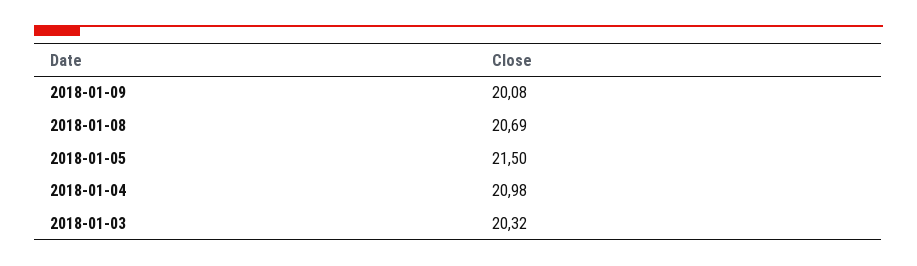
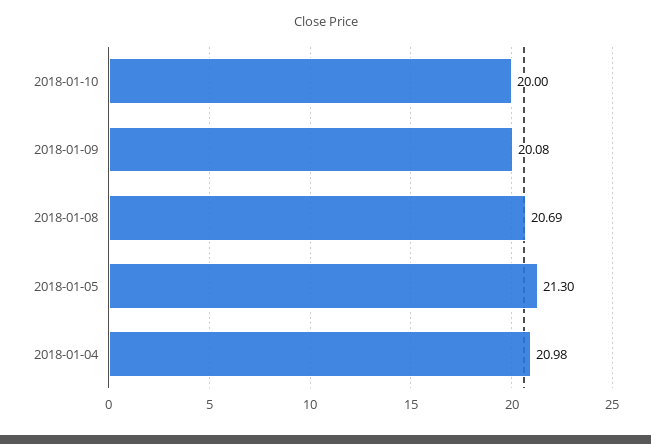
2018-01-05: 21.5 -> 21.3
2018-01-03: 20.32 -> none
2018-01-10: none -> 20

